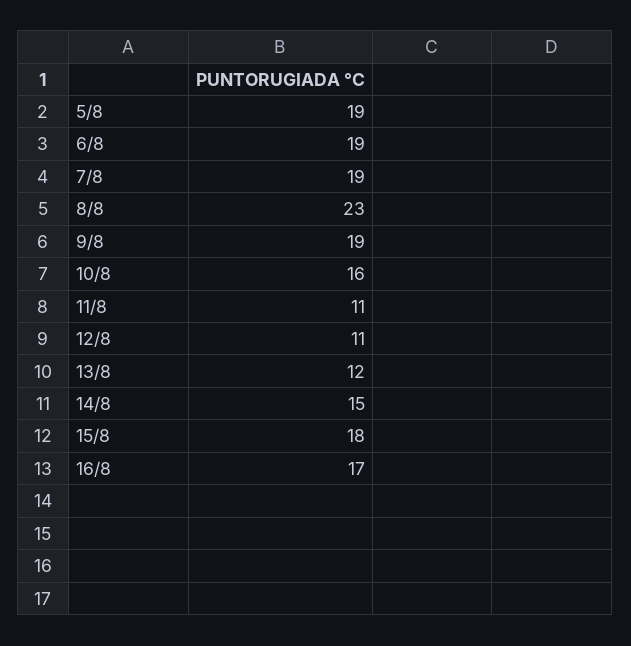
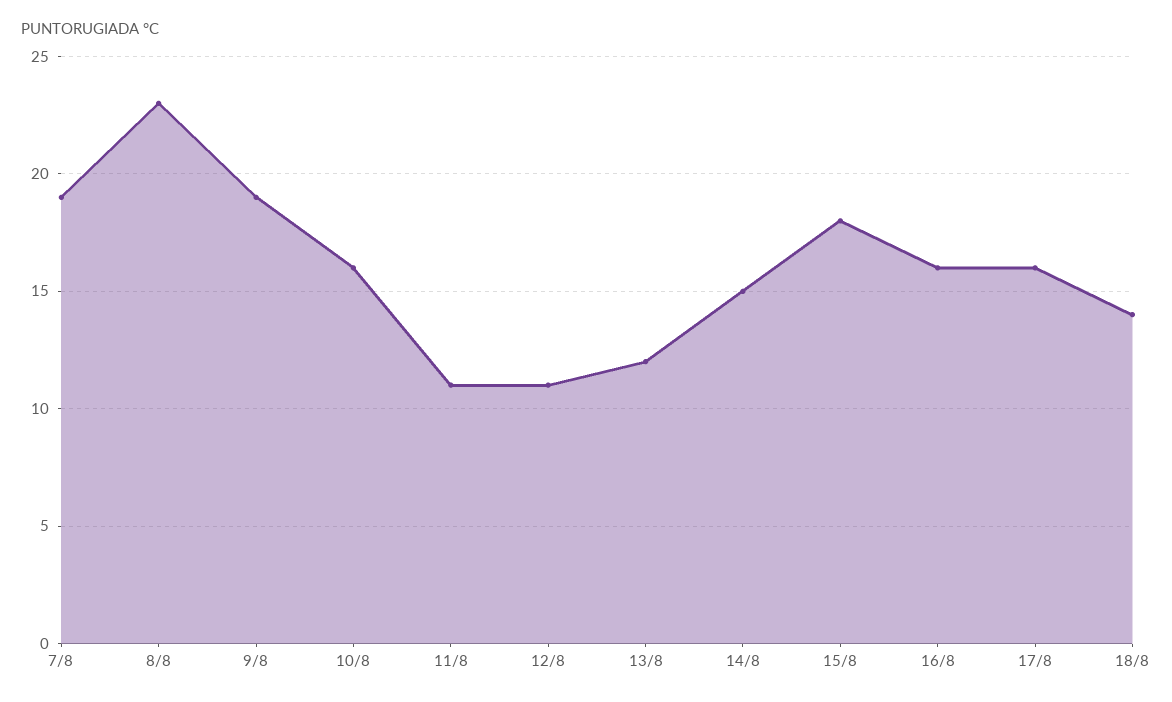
5/8: 19 -> none
6/8: 19 -> none
16/8: 17 -> 16
17/8: none -> 16
18/8: none -> 14

